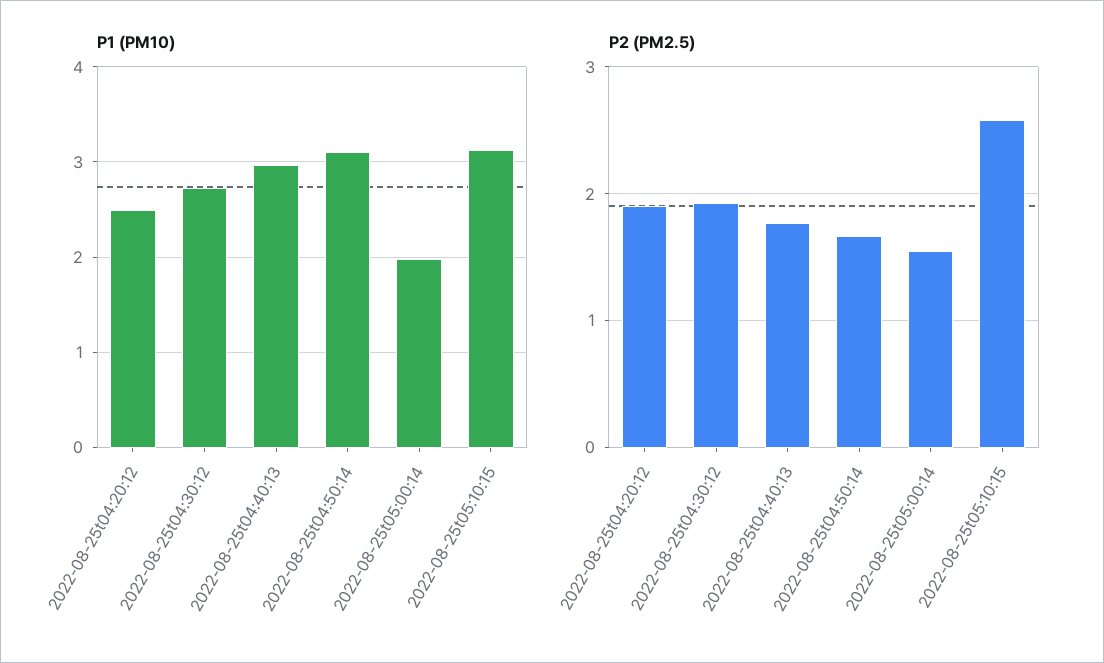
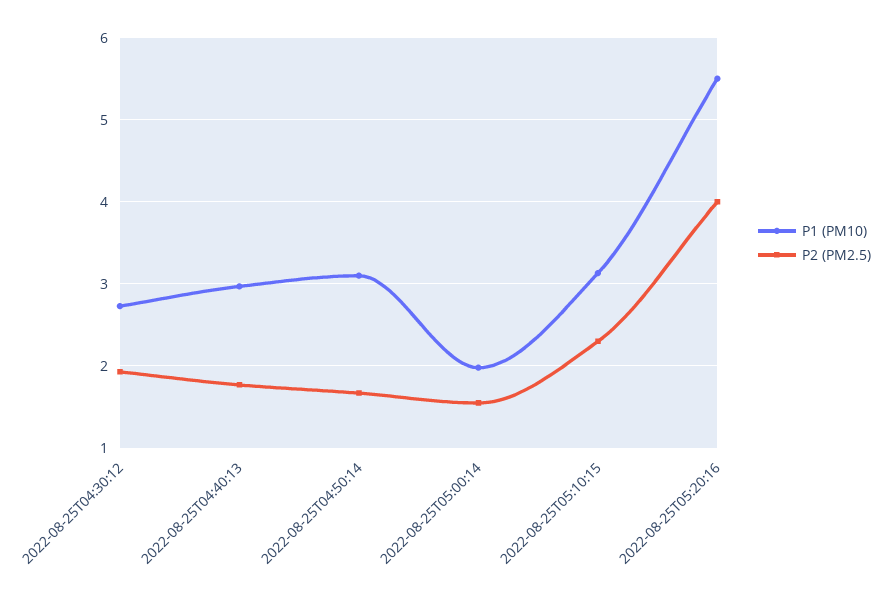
P1 (PM10), 2022-08-25t04:20:12: 2.5 -> none
P2 (PM2.5), 2022-08-25t04:20:12: 1.9 -> none
P2 (PM2.5), 2022-08-25t05:10:15: 2.6 -> 2.3
P1 (PM10), 2022-08-25T05:20:16: none -> 5.5
P2 (PM2.5), 2022-08-25T05:20:16: none -> 4

